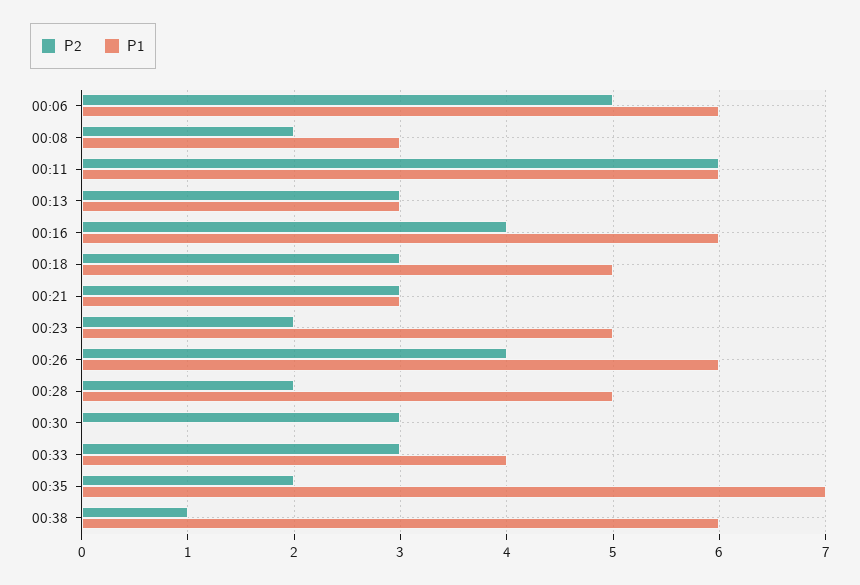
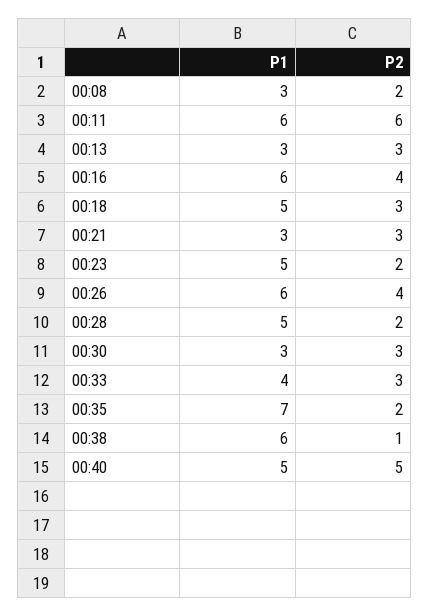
P2, 00:06: 5 -> none
P1, 00:06: 6 -> none
P1, 00:30: 0 -> 3
P1, 00:40: none -> 5
P2, 00:40: none -> 5

